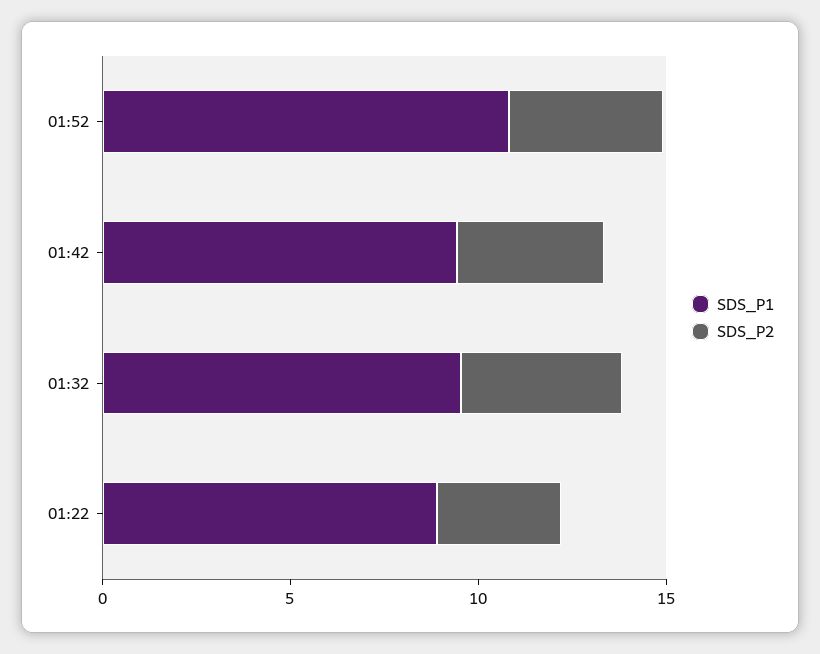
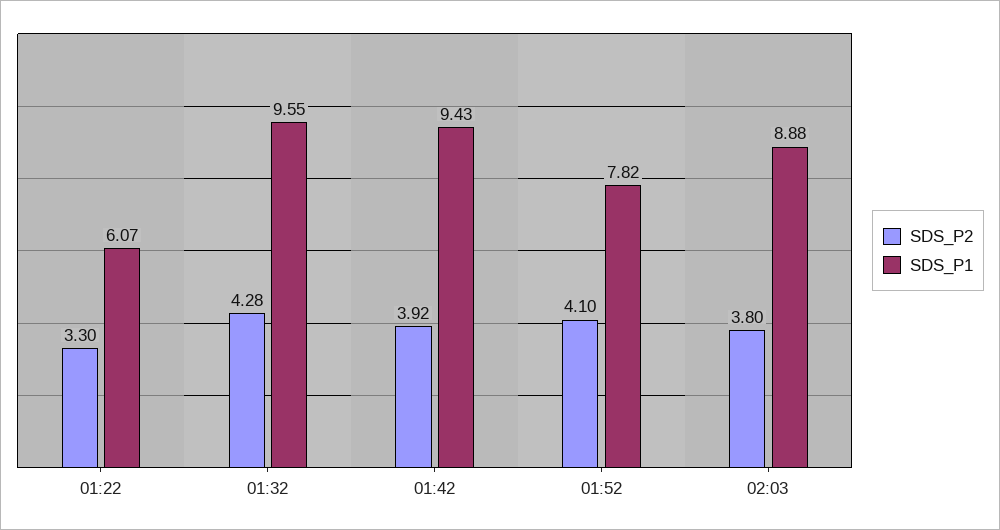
SDS_P1, 01:52: 11 -> 7.82
SDS_P1, 01:22: 9 -> 6.07
SDS_P2, 02:03: none -> 3.8
SDS_P1, 02:03: none -> 8.88

